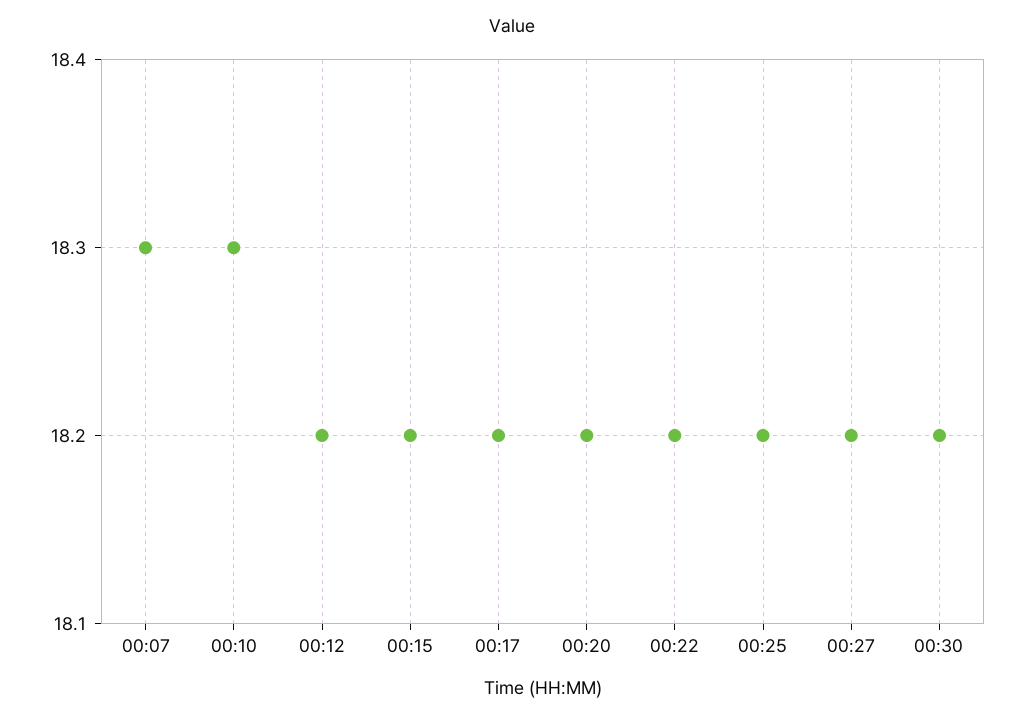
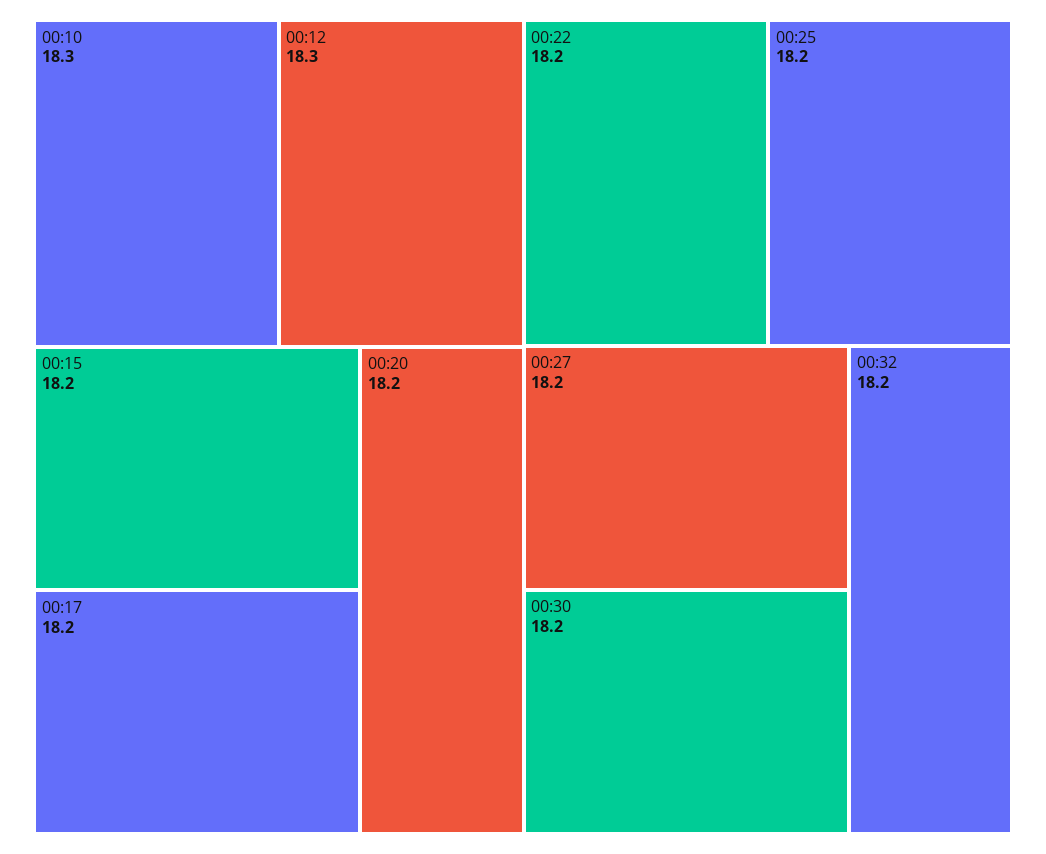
00:07: 18.3 -> none
00:12: 18.2 -> 18.3
00:32: none -> 18.2

